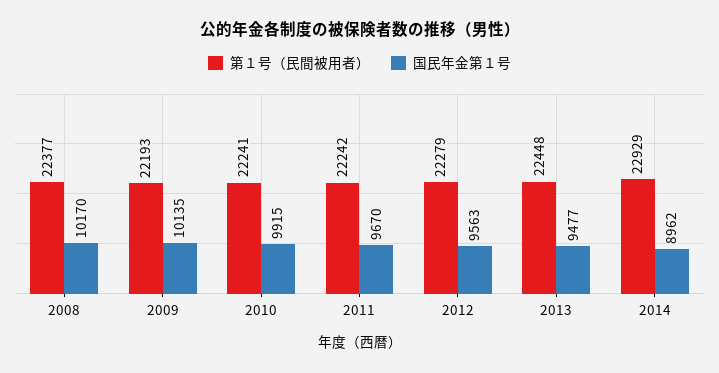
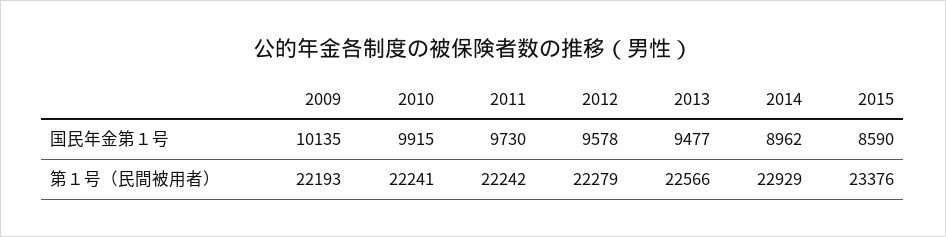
第１号（民間被用者）, 2008: 22377 -> none
国民年金第１号, 2008: 10170 -> none
国民年金第１号, 2011: 9670 -> 9730
国民年金第１号, 2012: 9563 -> 9578
第１号（民間被用者）, 2013: 22448 -> 22566
国民年金第１号, 2015: none -> 8590
第１号（民間被用者）, 2015: none -> 23376

